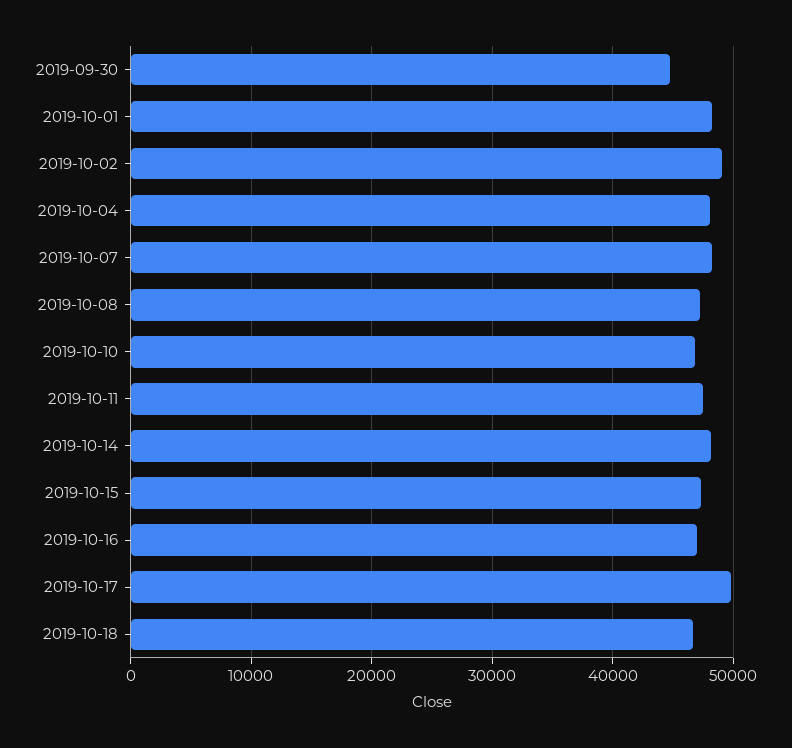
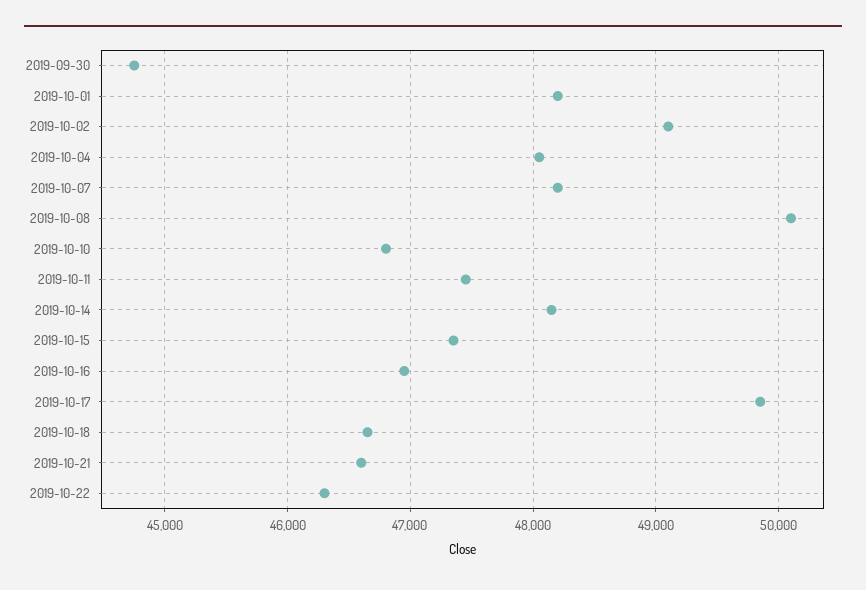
2019-10-08: 47000 -> 50100
2019-10-21: none -> 46600
2019-10-22: none -> 46300

